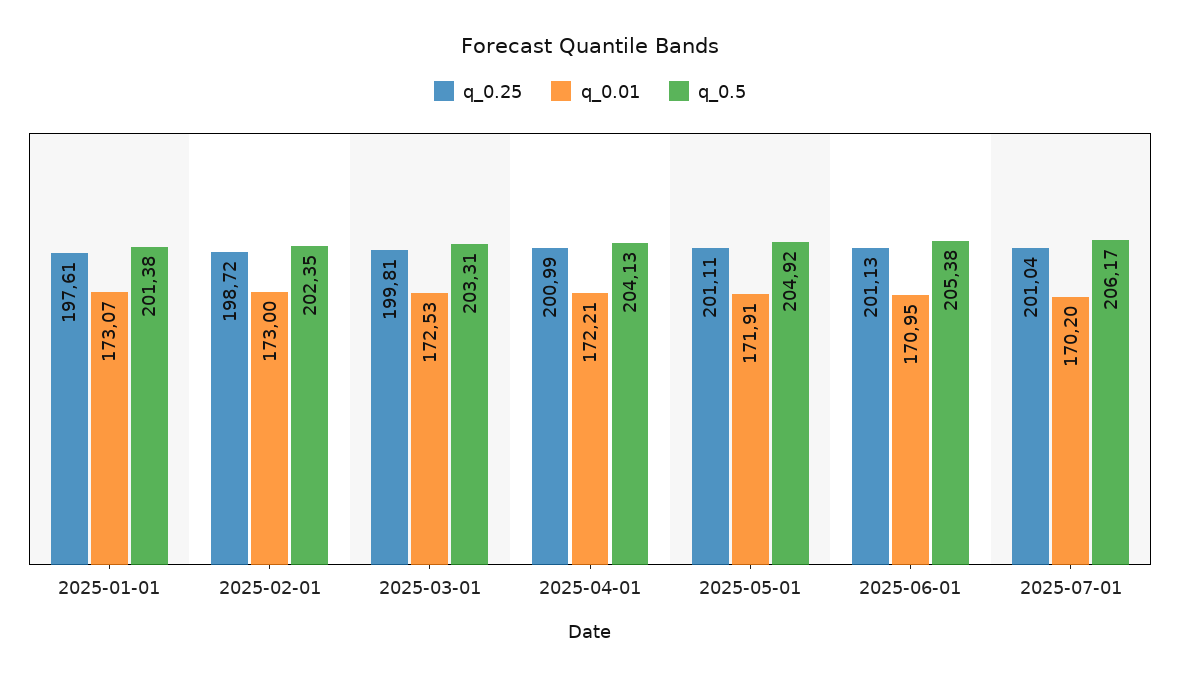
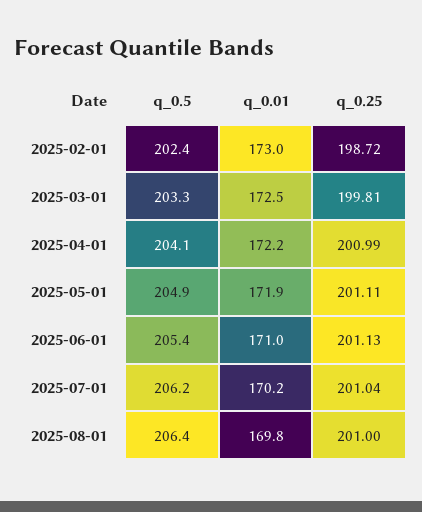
q_0.25, 2025-01-01: 197.61 -> none
q_0.01, 2025-01-01: 173.07 -> none
q_0.5, 2025-01-01: 201.38 -> none
q_0.5, 2025-08-01: none -> 206.4
q_0.01, 2025-08-01: none -> 169.8
q_0.25, 2025-08-01: none -> 201

